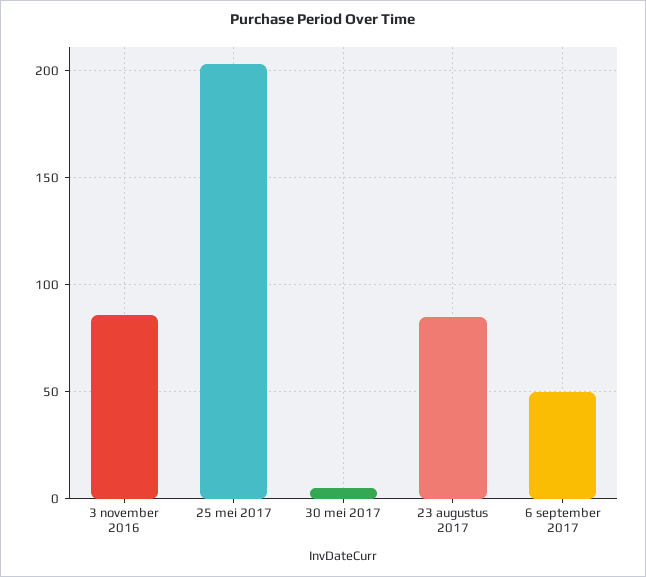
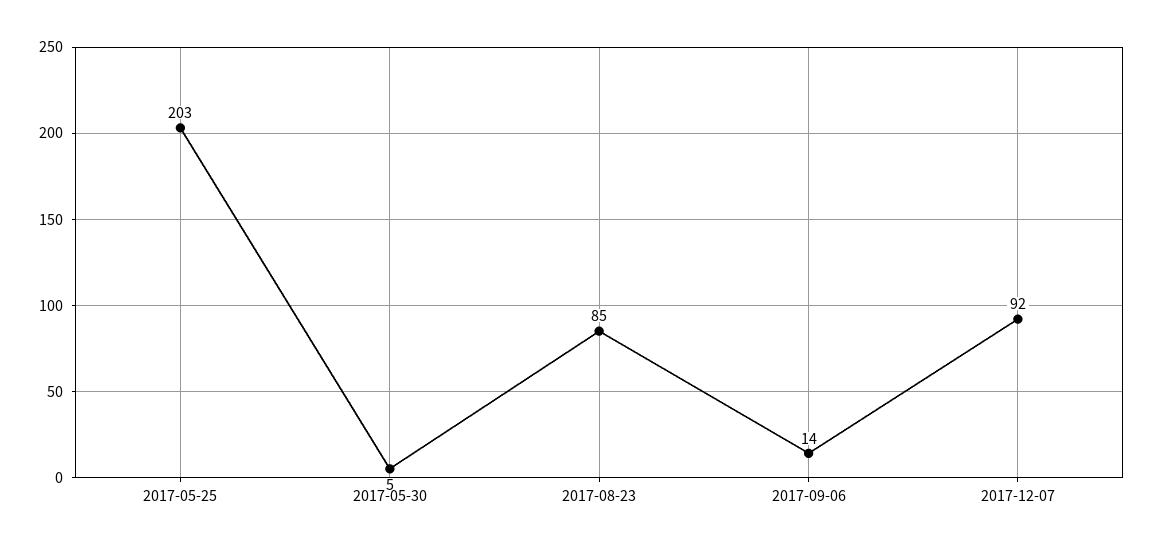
3 november 2016: 85 -> none
6 september 2017: 50 -> 14
2017-12-07: none -> 92

